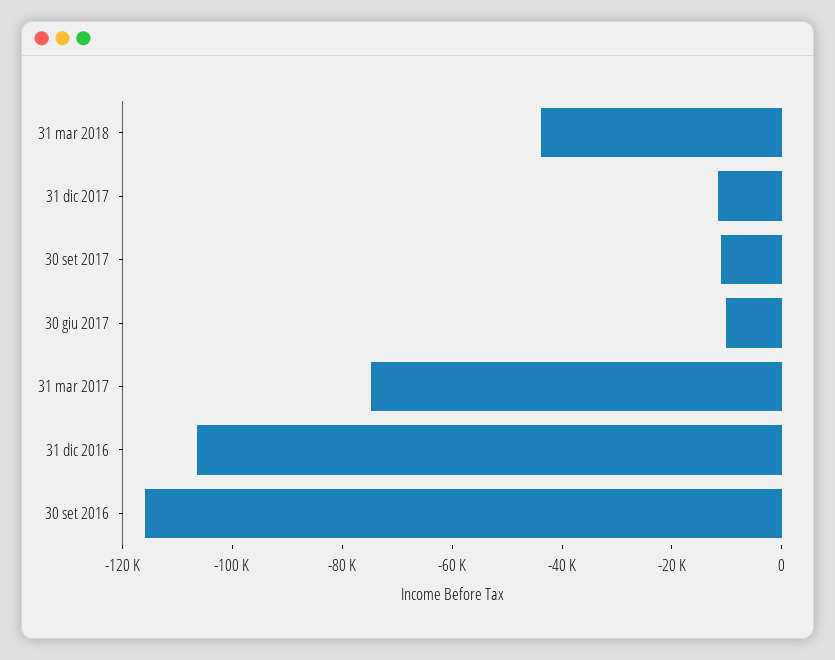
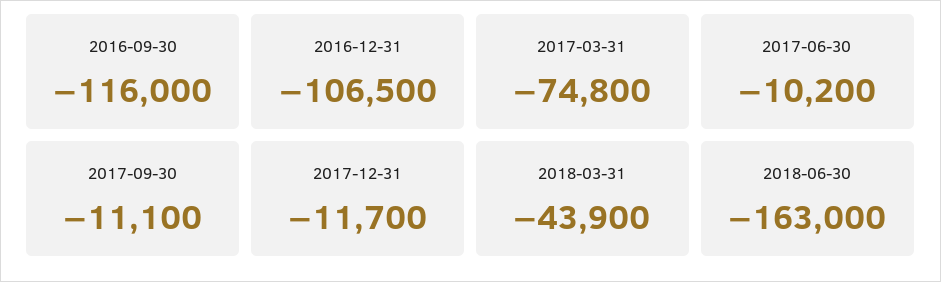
2018-06-30: none -> -163000

